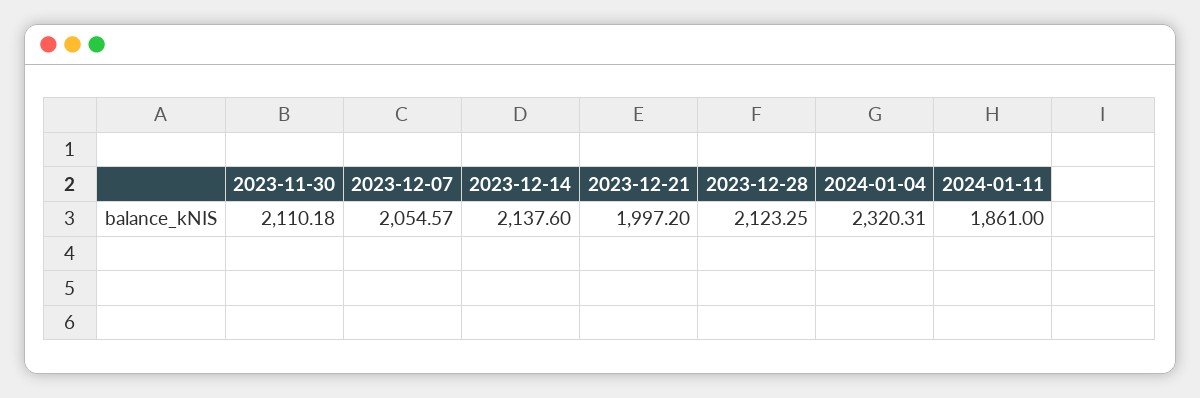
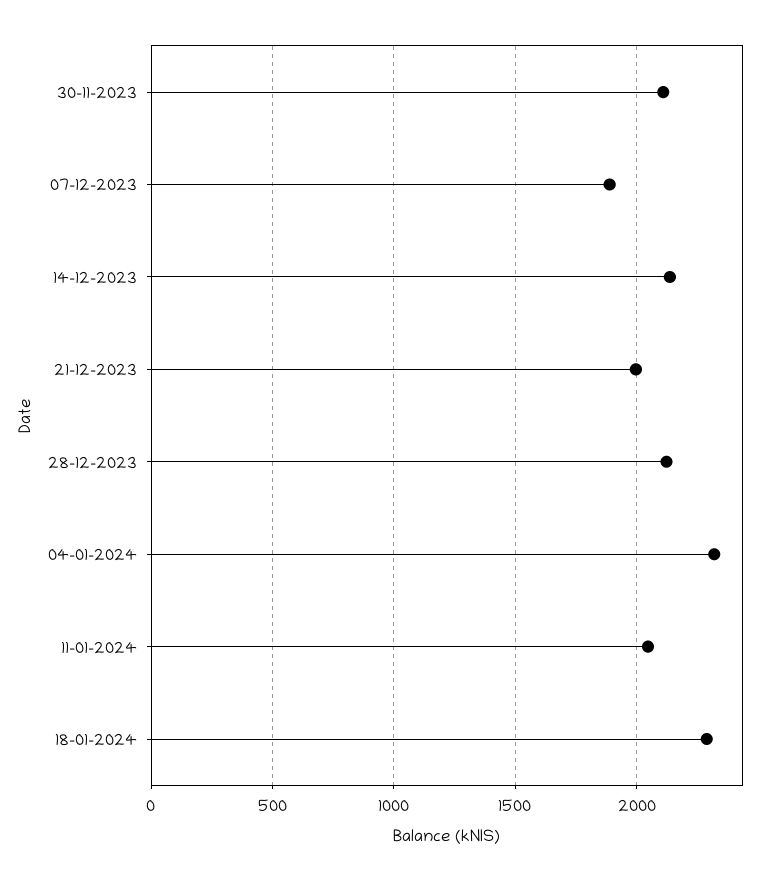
2023-12-07: 2054.57 -> 1900
2024-01-11: 1861 -> 2050
18-01-2024: none -> 2300

